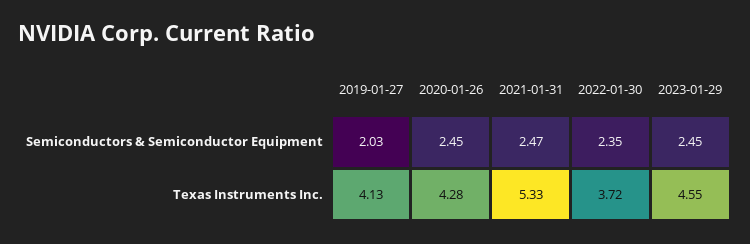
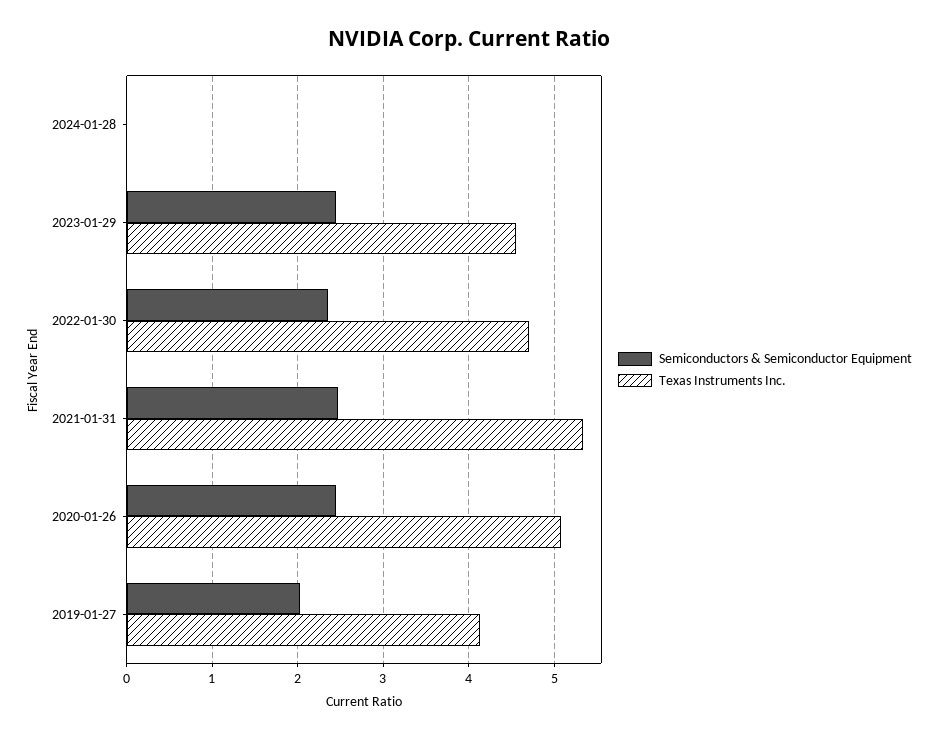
Texas Instruments Inc., 2020-01-26: 4.28 -> 5.1
Texas Instruments Inc., 2022-01-30: 3.72 -> 4.7
Semiconductors & Semiconductor Equipment, 2024-01-28: none -> 0
Texas Instruments Inc., 2024-01-28: none -> 0

